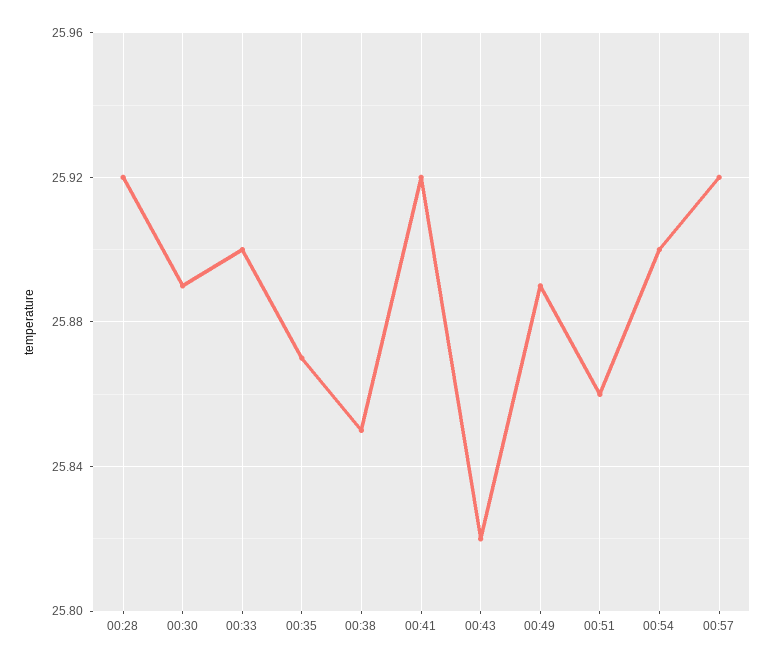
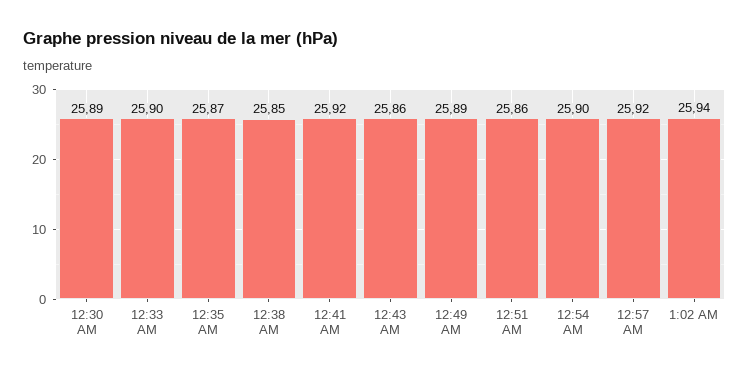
00:28: 25.92 -> none
00:43: 25.82 -> 25.86
1:02 AM: none -> 25.94

